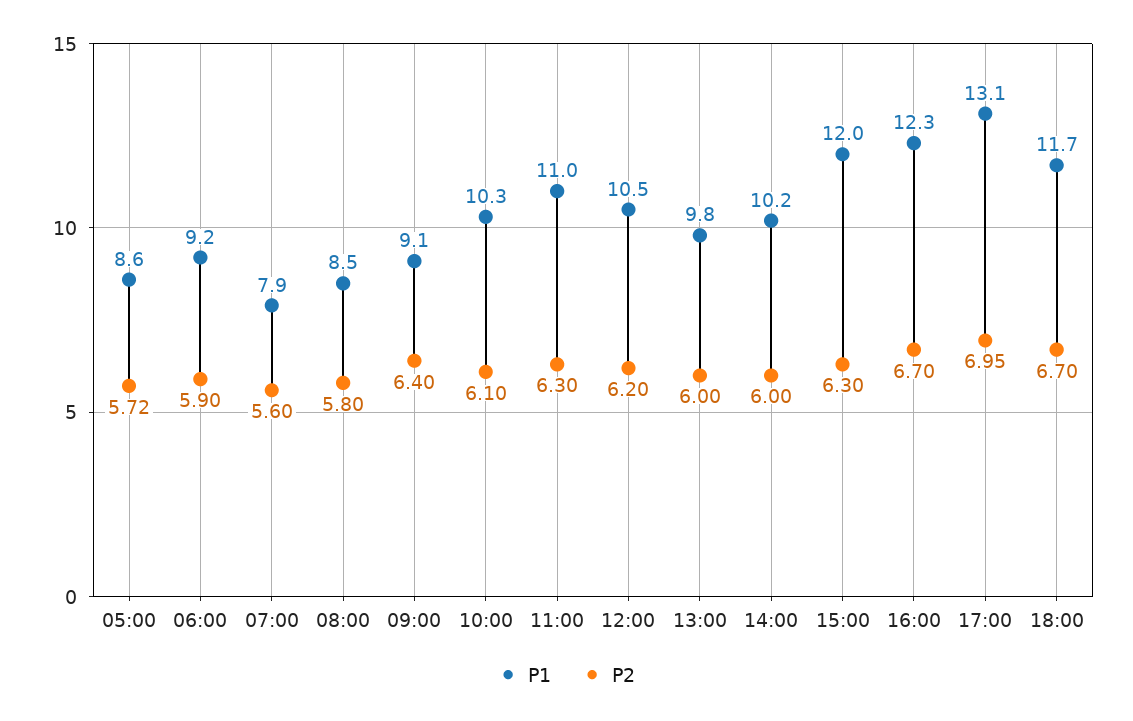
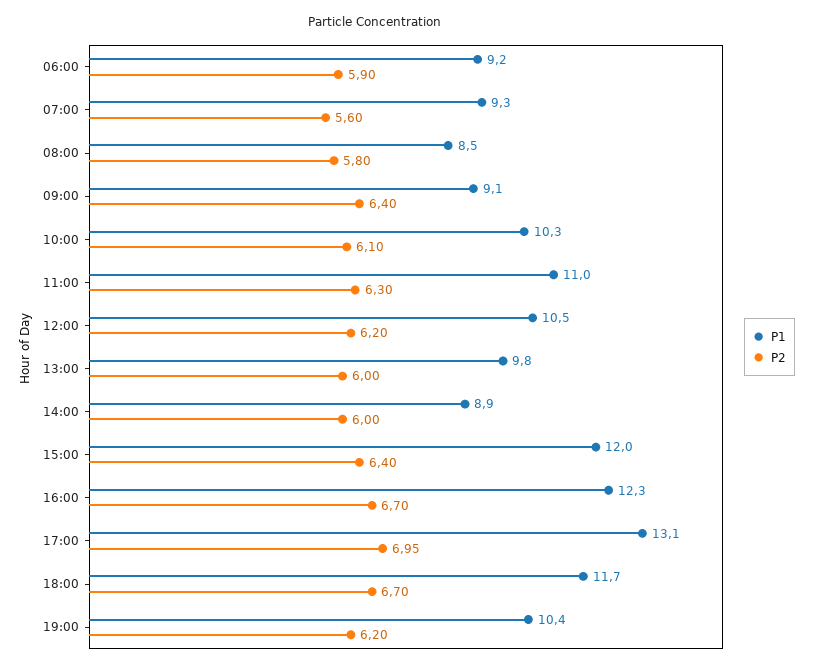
P1, 05:00: 8.6 -> none
P2, 05:00: 5.72 -> none
P1, 07:00: 7.9 -> 9.3
P1, 14:00: 10.2 -> 8.9
P2, 15:00: 6.3 -> 6.4
P1, 19:00: none -> 10.4
P2, 19:00: none -> 6.2

